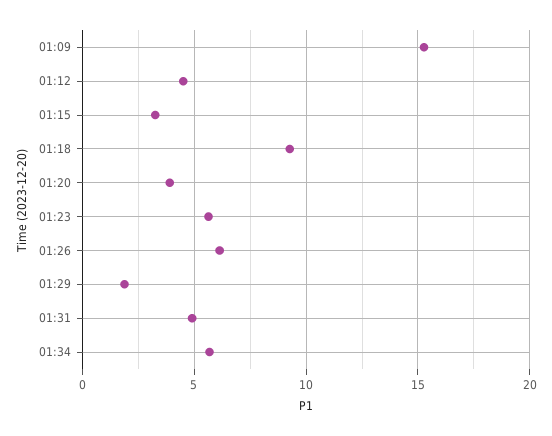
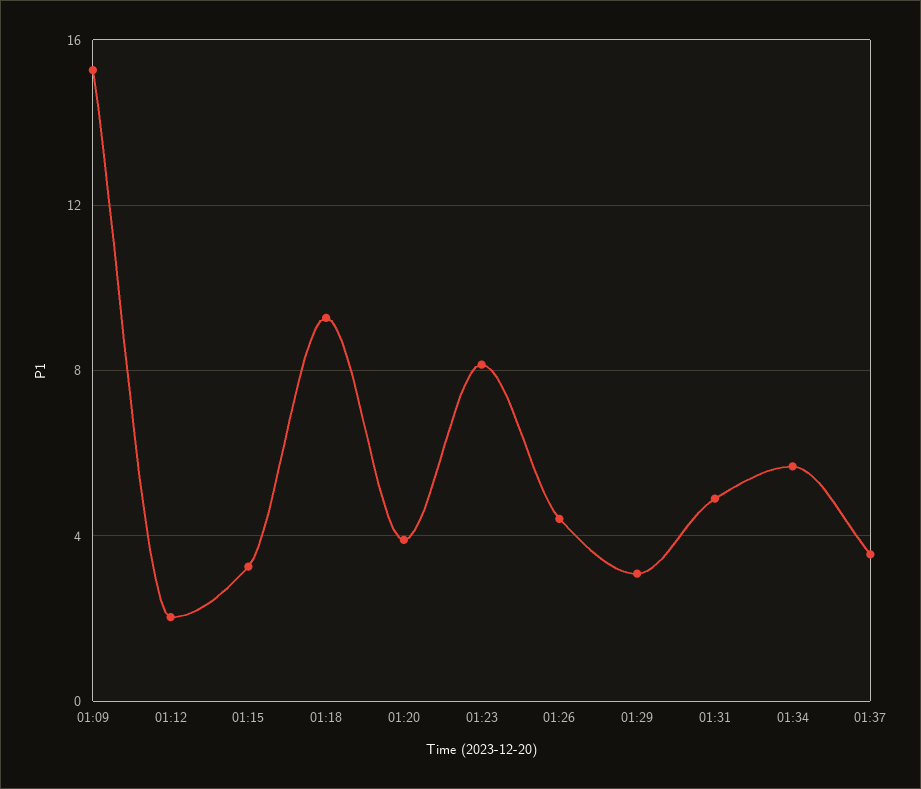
01:12: 4.5 -> 2
01:23: 5.5 -> 8
01:26: 6 -> 4.5
01:29: 2 -> 3
01:37: none -> 3.5

